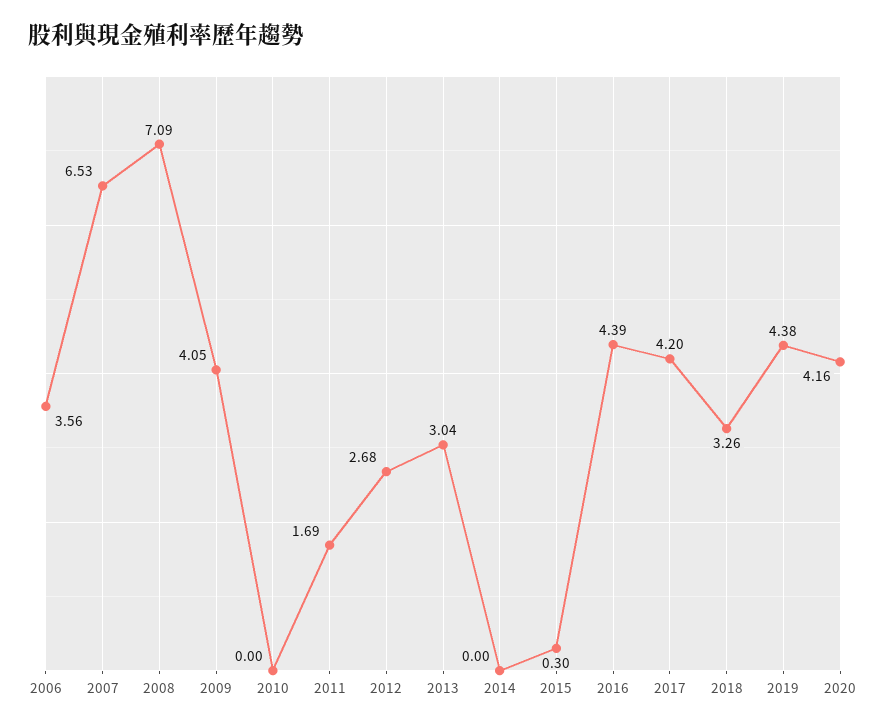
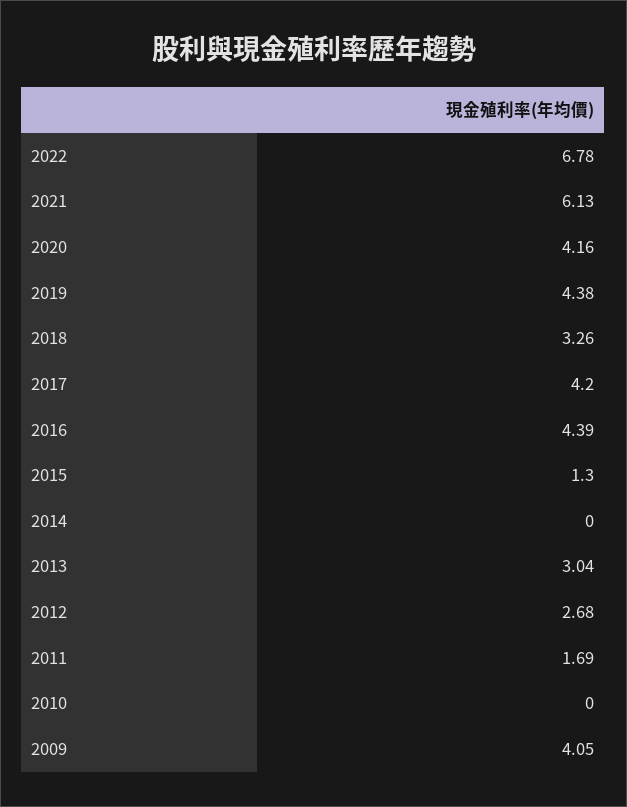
2006: 3.56 -> none
2007: 6.53 -> none
2008: 7.09 -> none
2015: 0.3 -> 1.3
2022: none -> 6.78
2021: none -> 6.13

